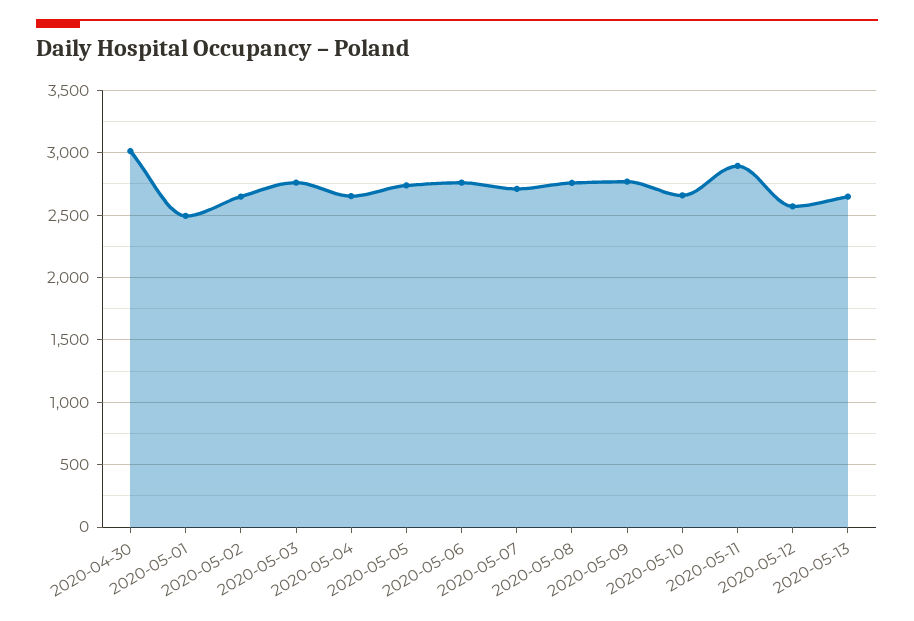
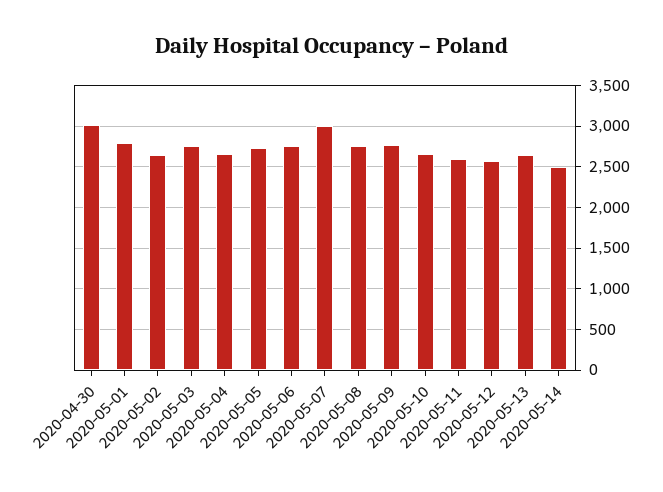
2020-05-01: 2500 -> 2800
2020-05-07: 2700 -> 3000
2020-05-11: 2900 -> 2600
2020-05-14: none -> 2500

